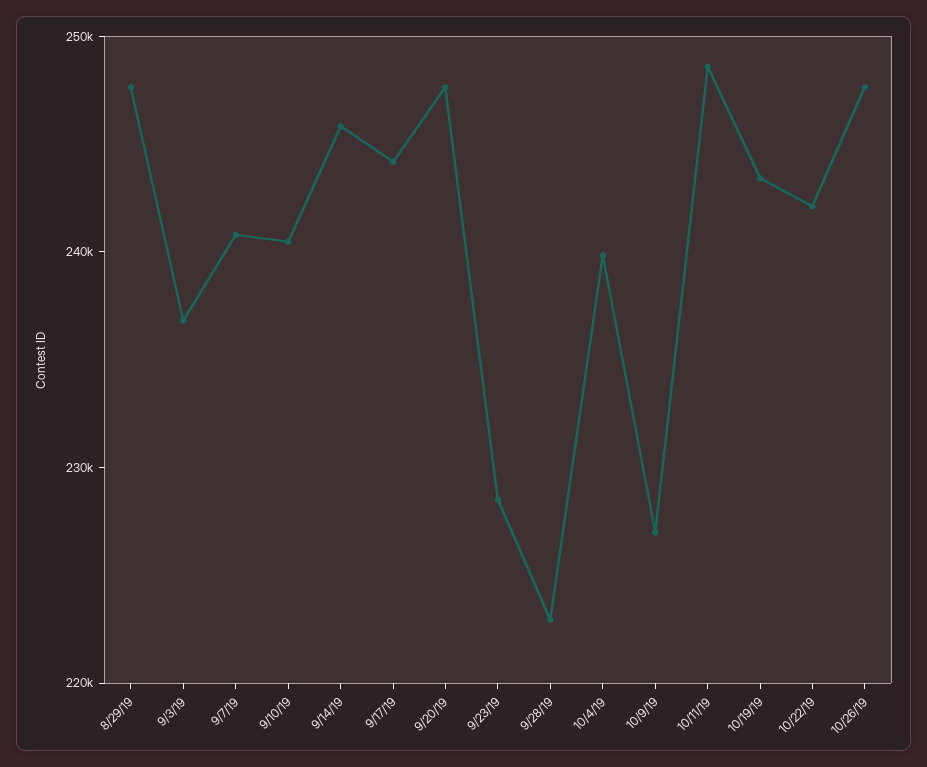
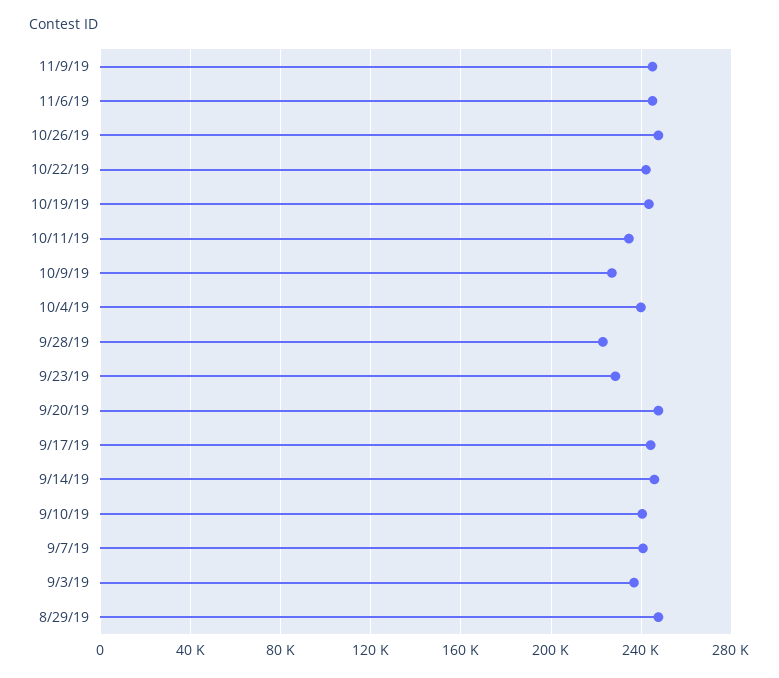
10/11/19: 248000 -> 235000
11/9/19: none -> 245000
11/6/19: none -> 245000

